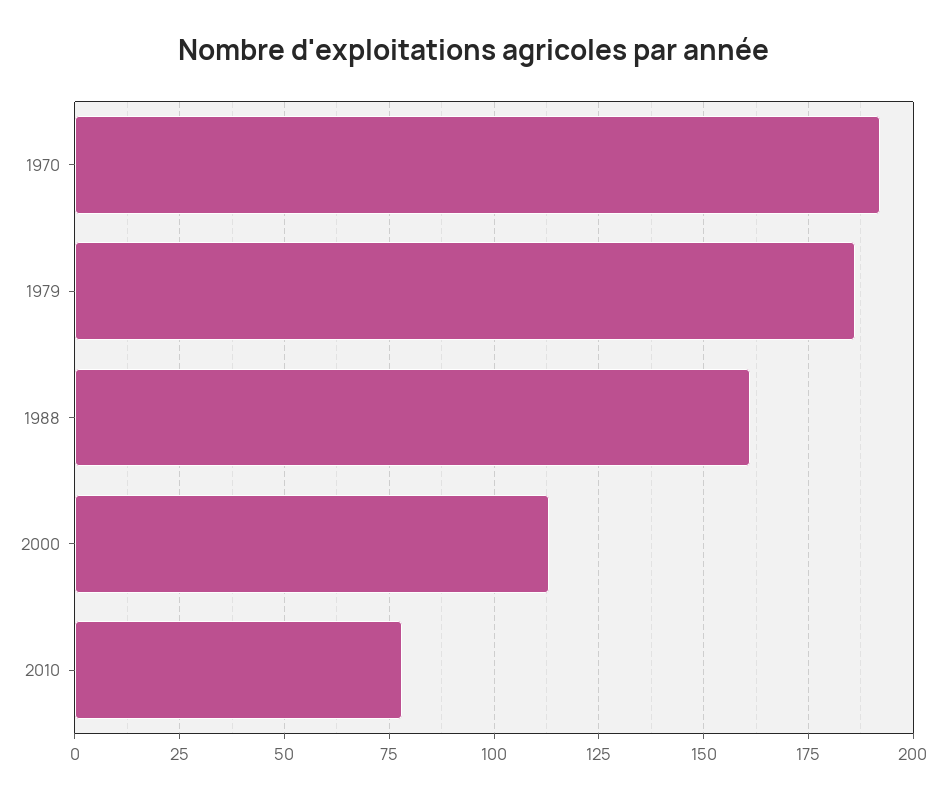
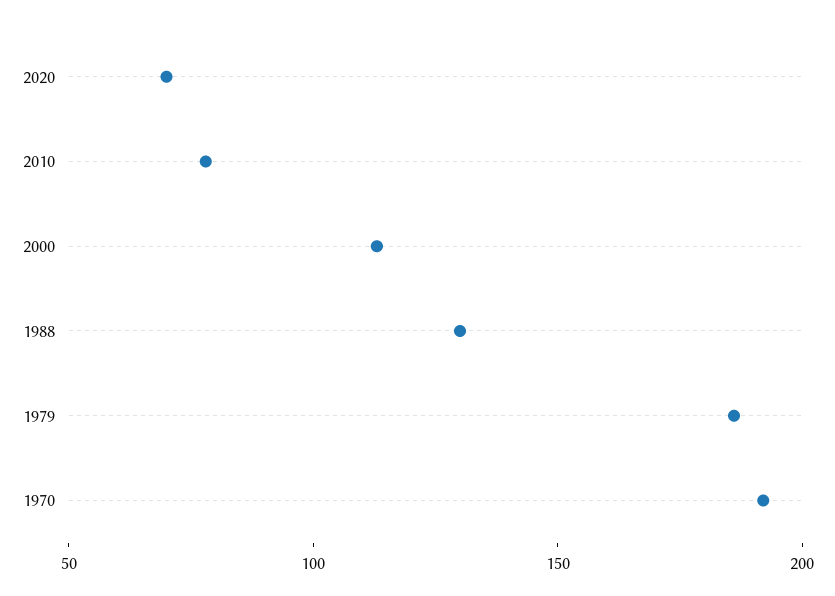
1988: 160 -> 130
2020: none -> 70

